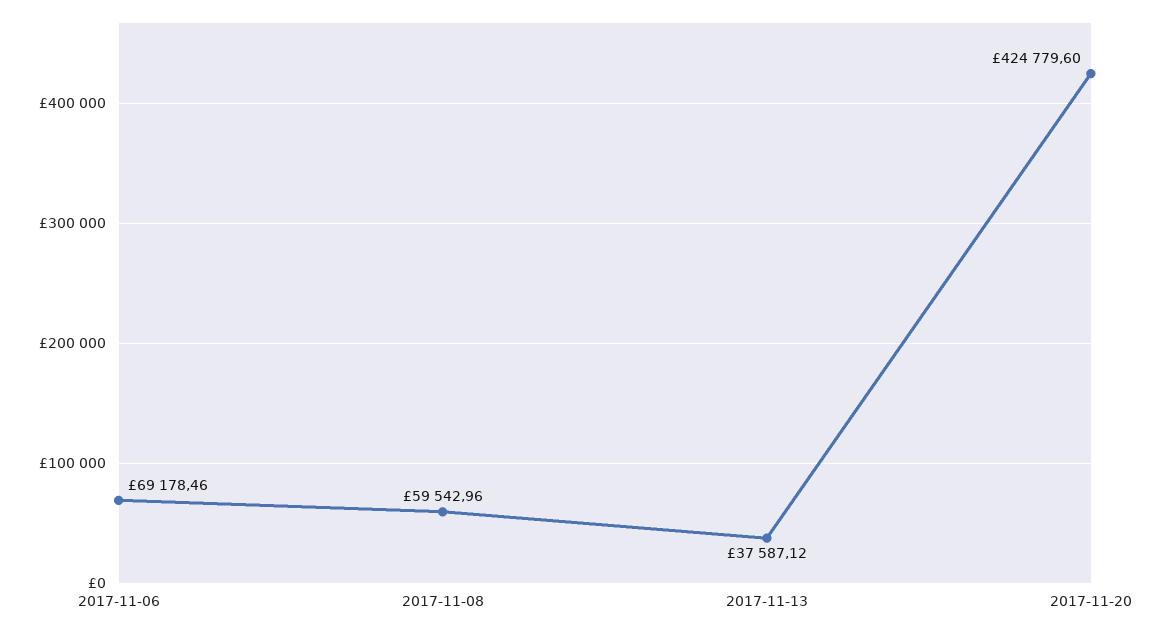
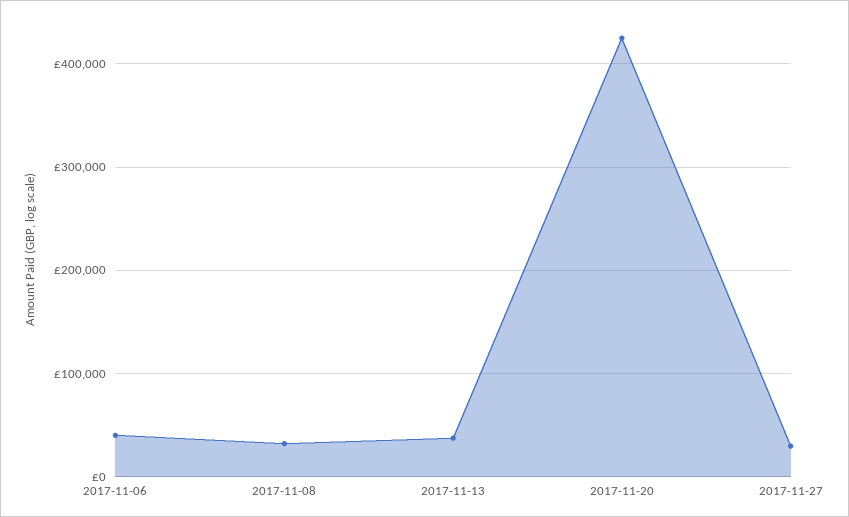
2017-11-06: 69178.46 -> 40000
2017-11-08: 59542.96 -> 30000
2017-11-27: none -> 30000

